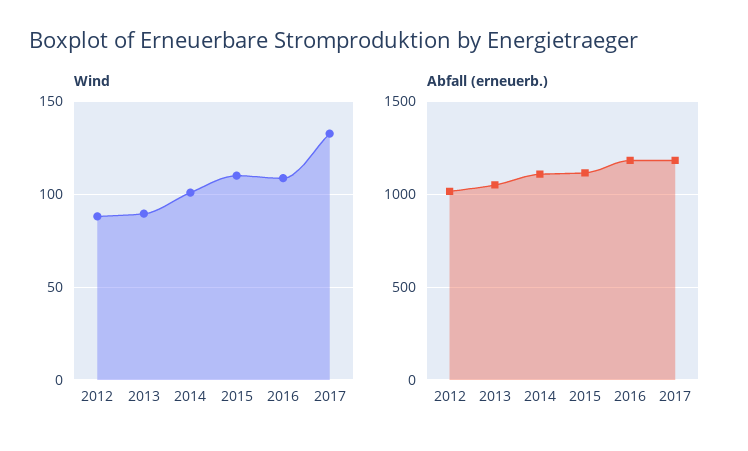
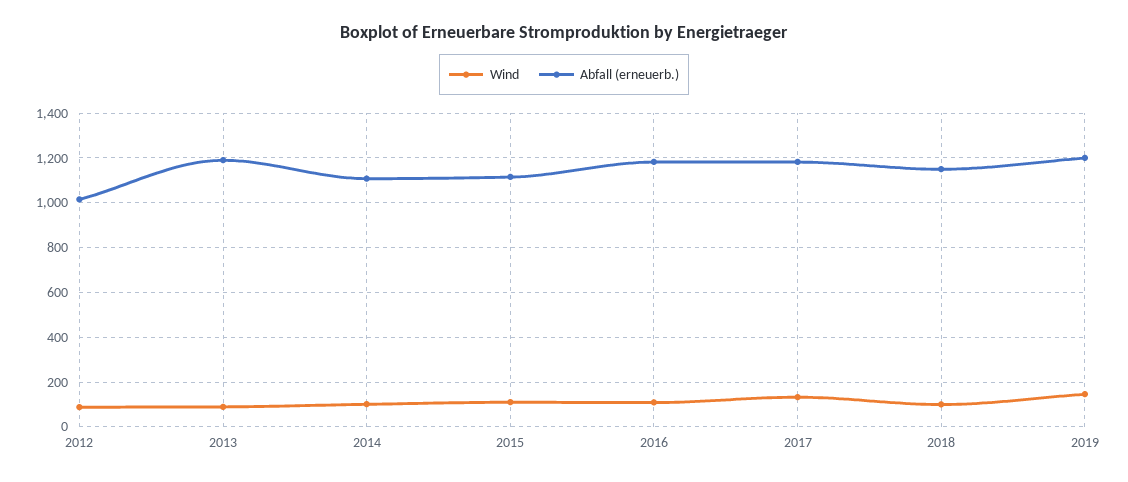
Abfall (erneuerb.), 2013: 1050 -> 1200
Wind, 2018: none -> 100
Abfall (erneuerb.), 2018: none -> 1150
Wind, 2019: none -> 150
Abfall (erneuerb.), 2019: none -> 1200

